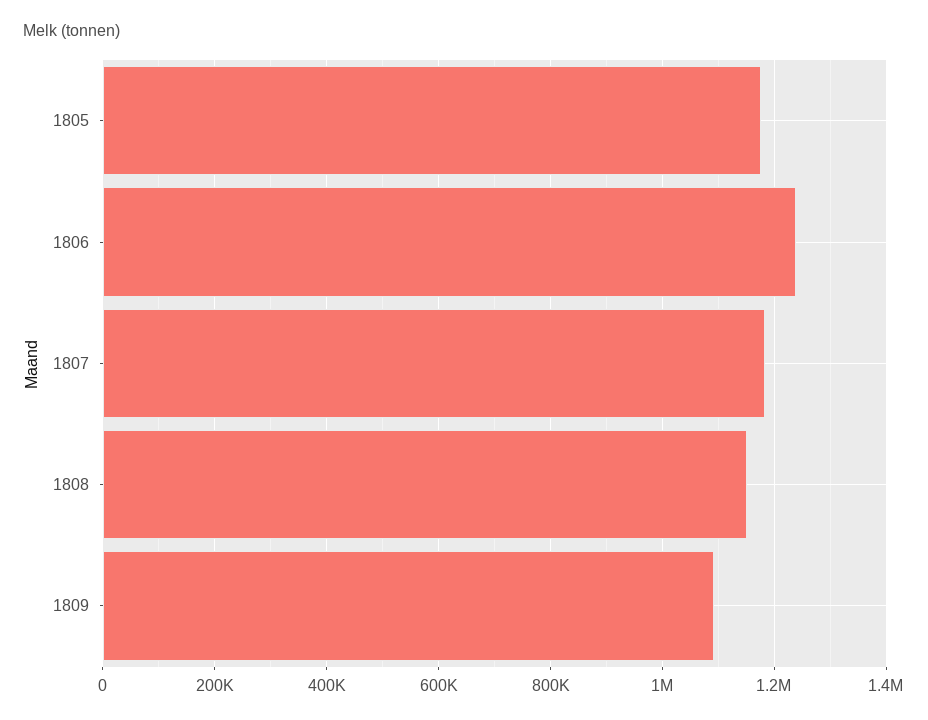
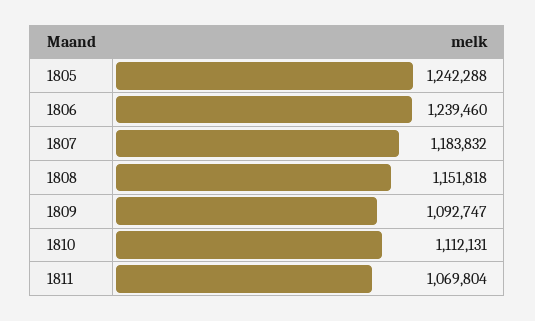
1805: 1180000 -> 1242288
1810: none -> 1112131
1811: none -> 1069804

